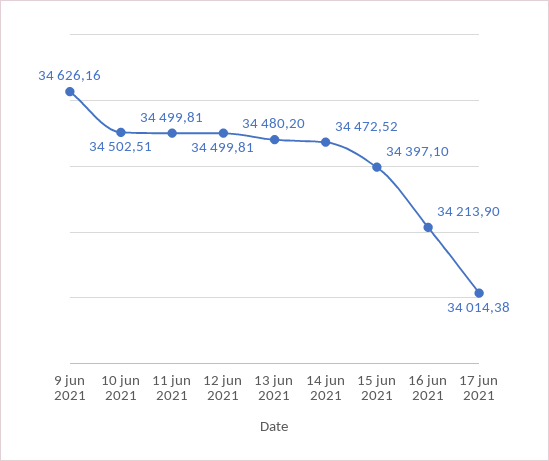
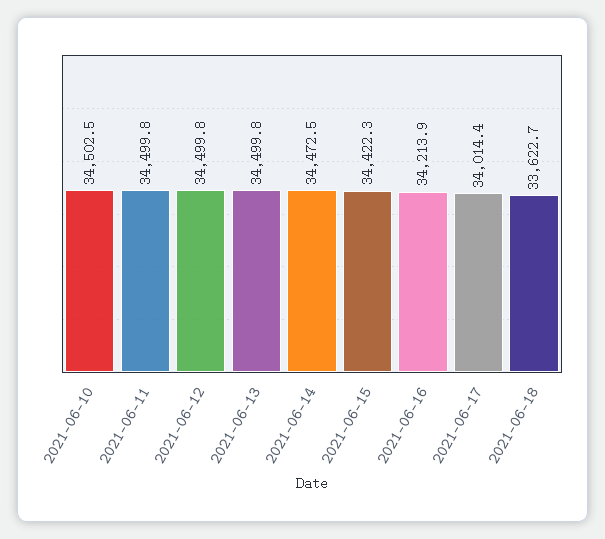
9 jun 2021: 34626.16 -> none
13 jun 2021: 34480.2 -> 34499.8
15 jun 2021: 34397.1 -> 34422.3
2021-06-18: none -> 33622.7

